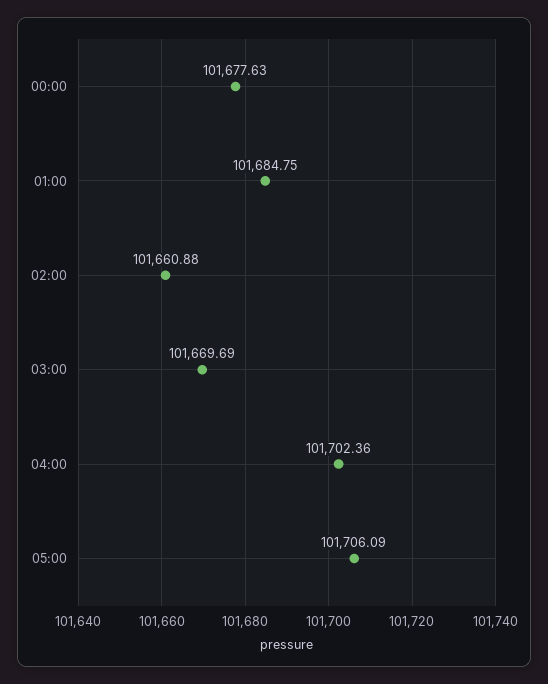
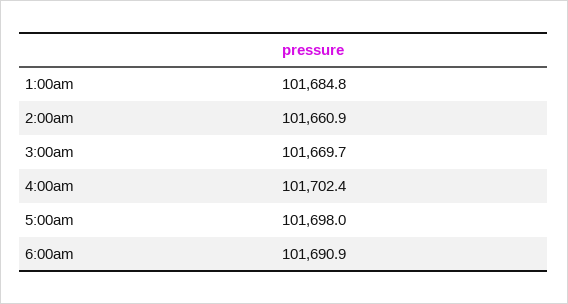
00:00: 101677.63 -> none
05:00: 101706.09 -> 101698
6:00am: none -> 101690.9

